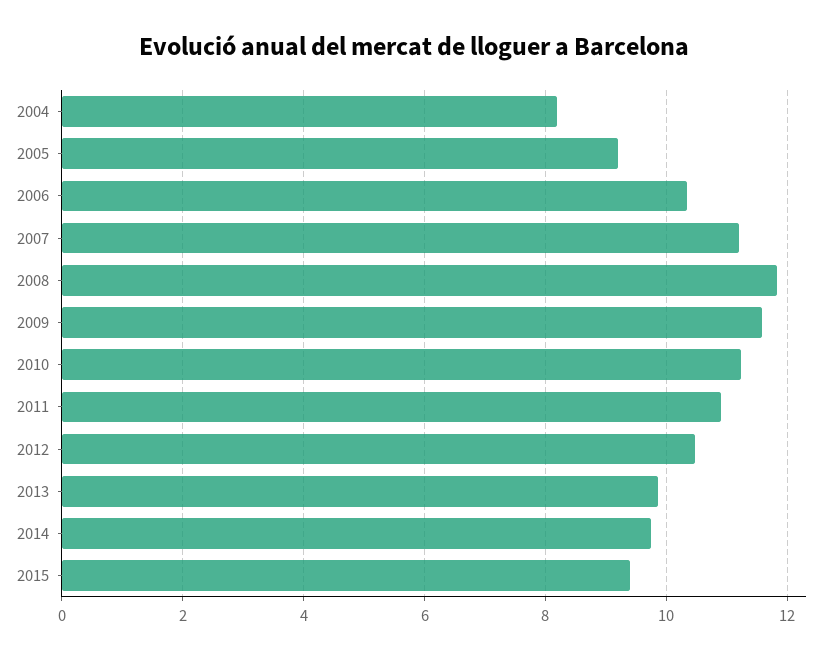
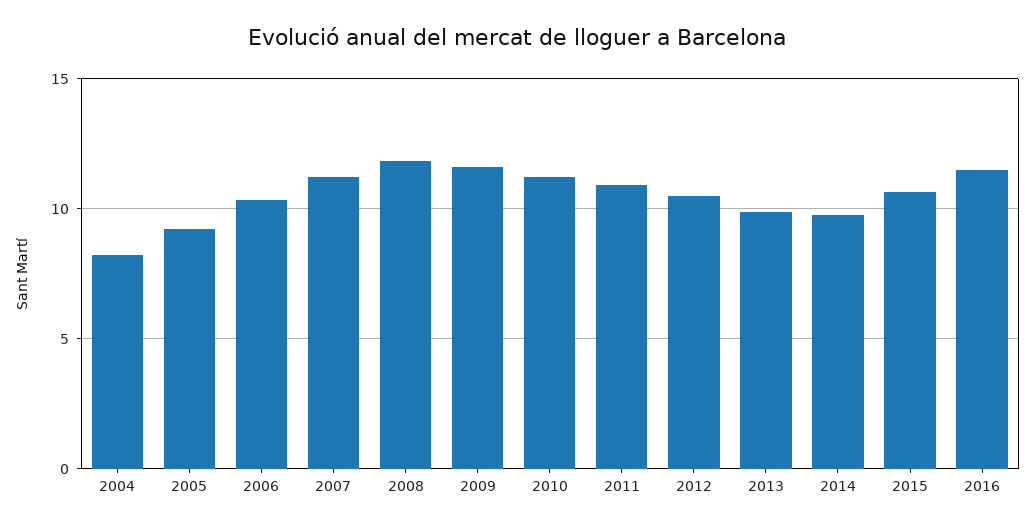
2015: 9.4 -> 10.5
2016: none -> 11.5

